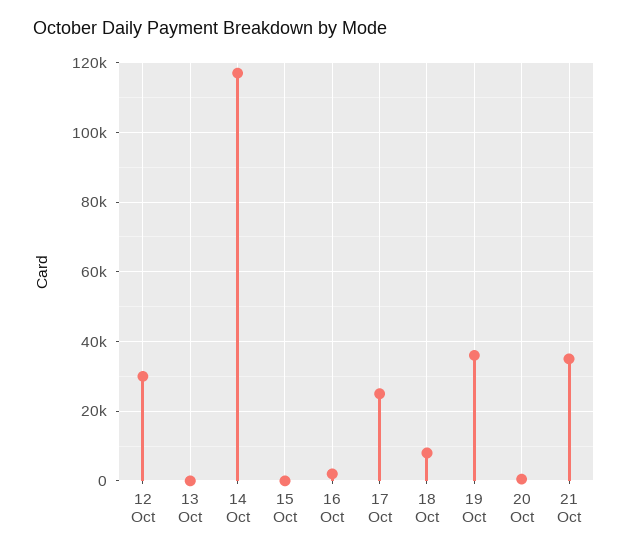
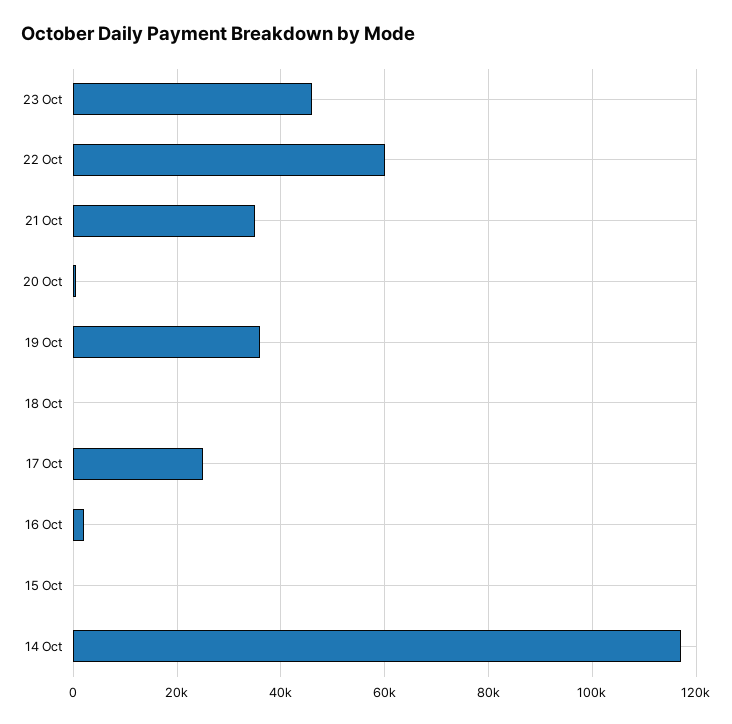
12 Oct: 30000 -> none
13 Oct: 0 -> none
18 Oct: 8000 -> 0
23 Oct: none -> 46000
22 Oct: none -> 60000

